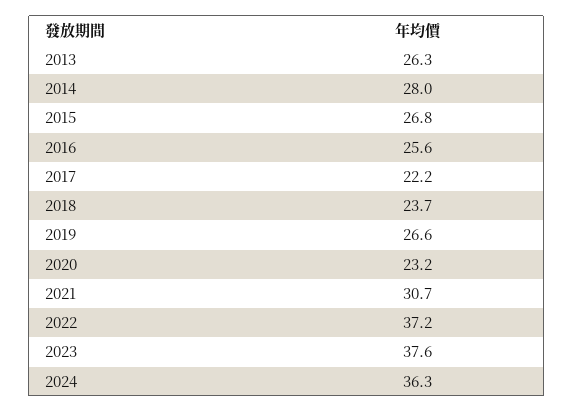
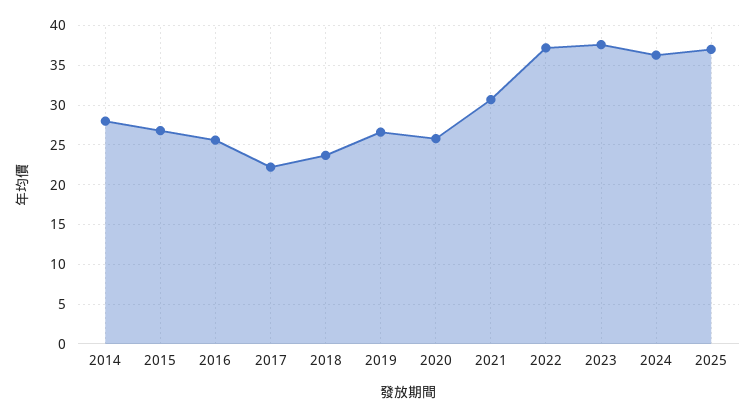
2013: 26.3 -> none
2020: 23.2 -> 26
2025: none -> 37

